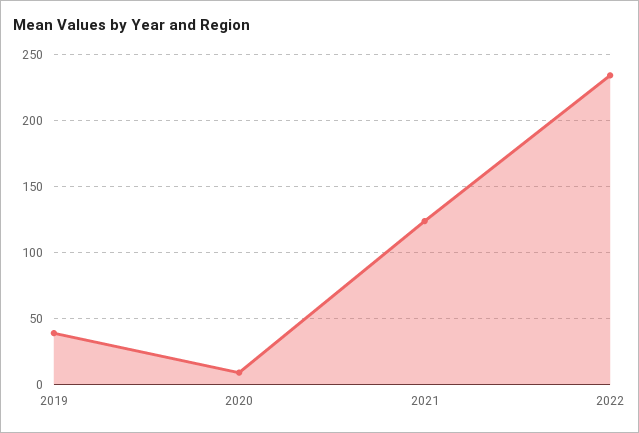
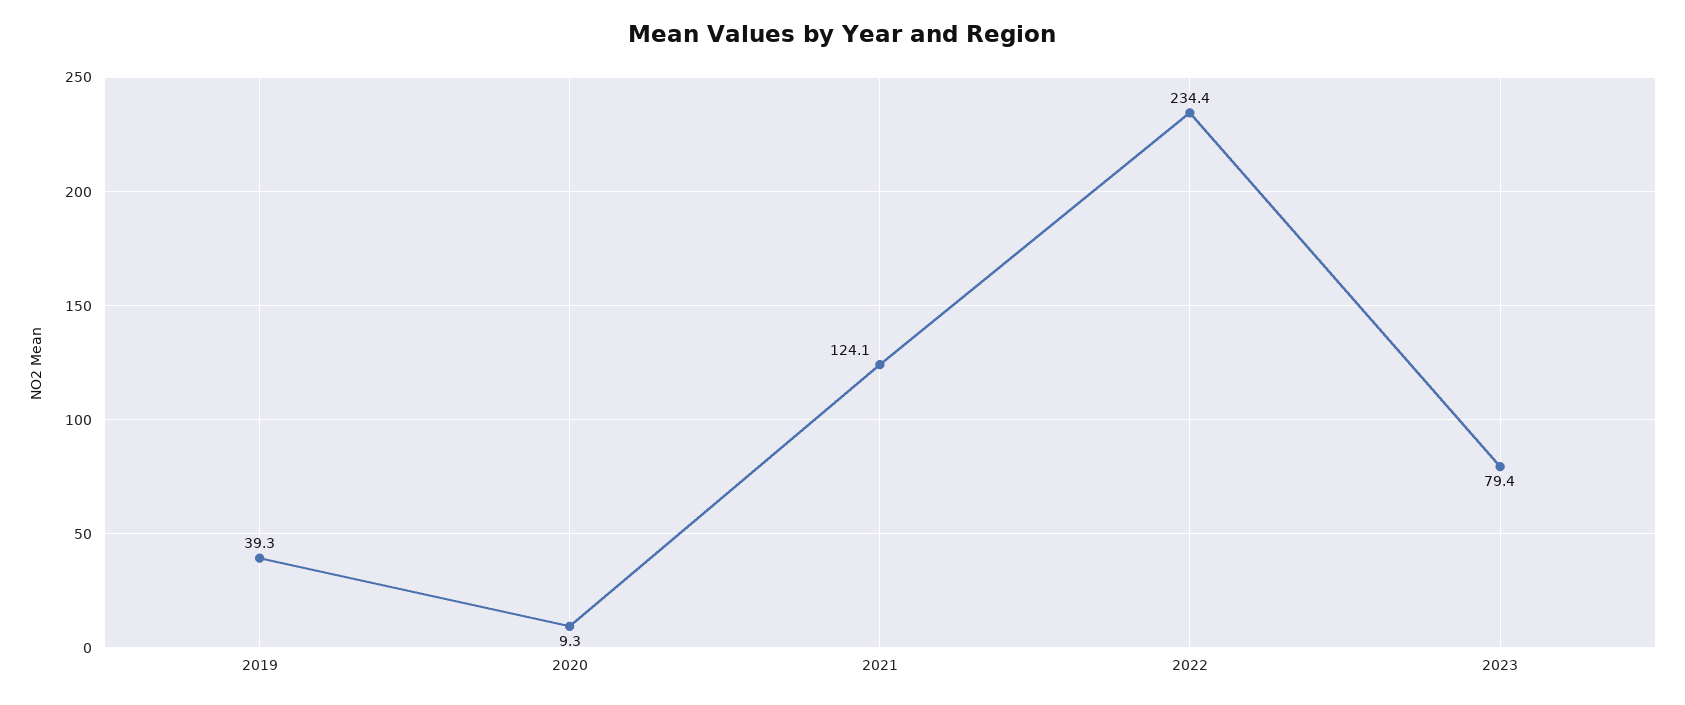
2023: none -> 79.4

